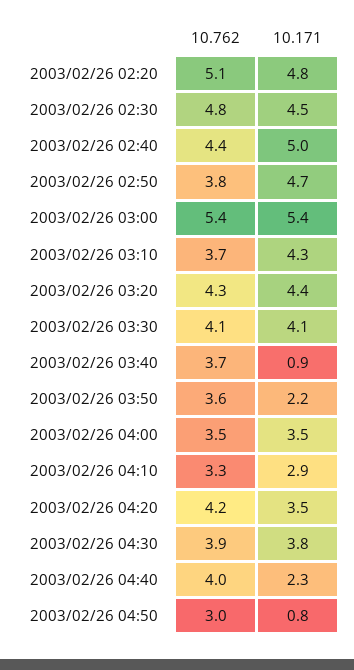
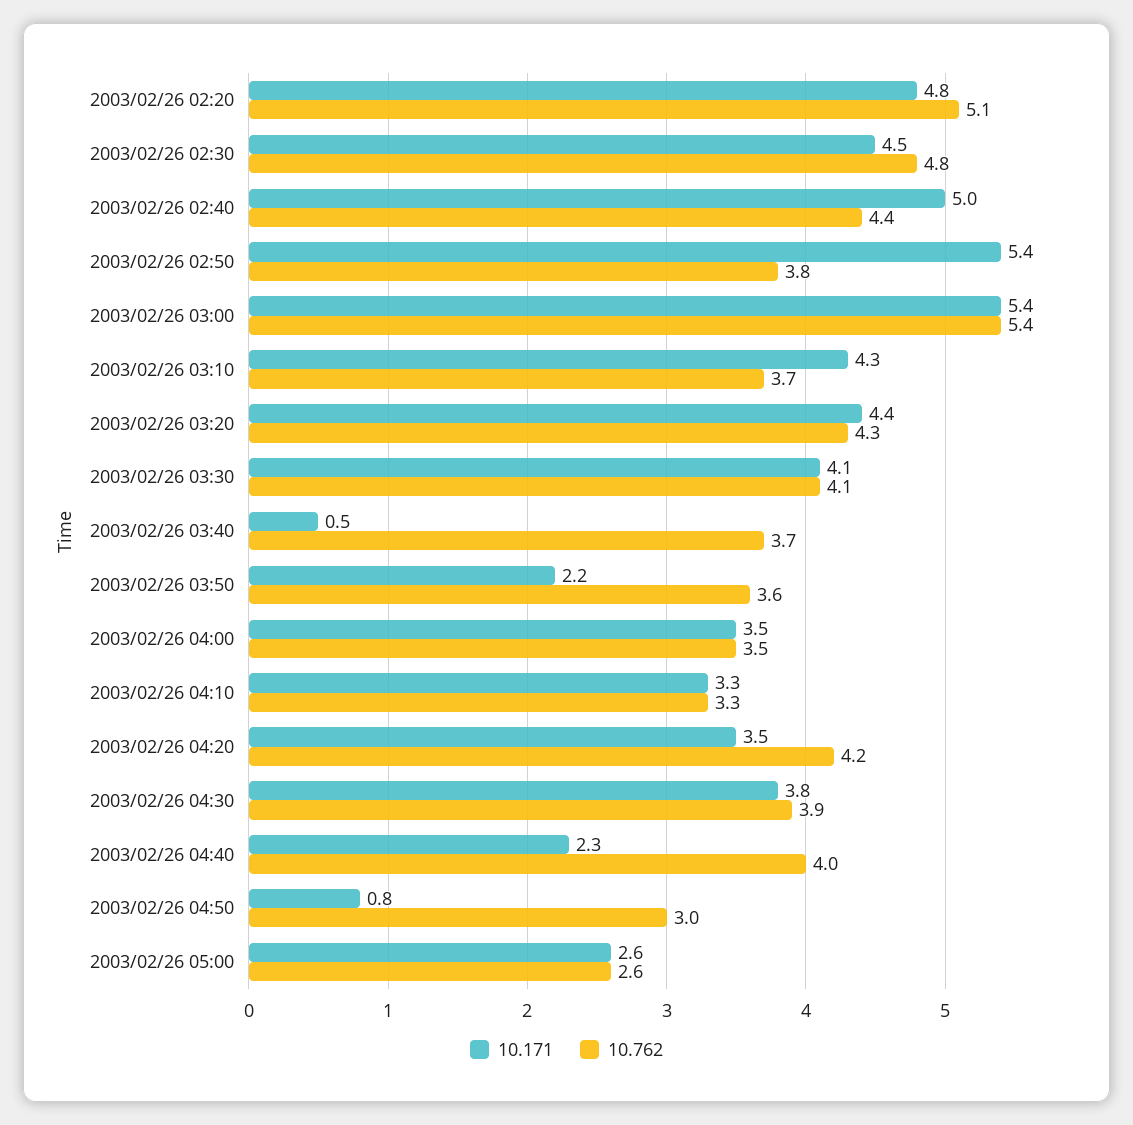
10.171, 2003/02/26 02:50: 4.7 -> 5.4
10.171, 2003/02/26 03:40: 0.9 -> 0.5
10.171, 2003/02/26 04:10: 2.9 -> 3.3
10.171, 2003/02/26 05:00: none -> 2.6
10.762, 2003/02/26 05:00: none -> 2.6

